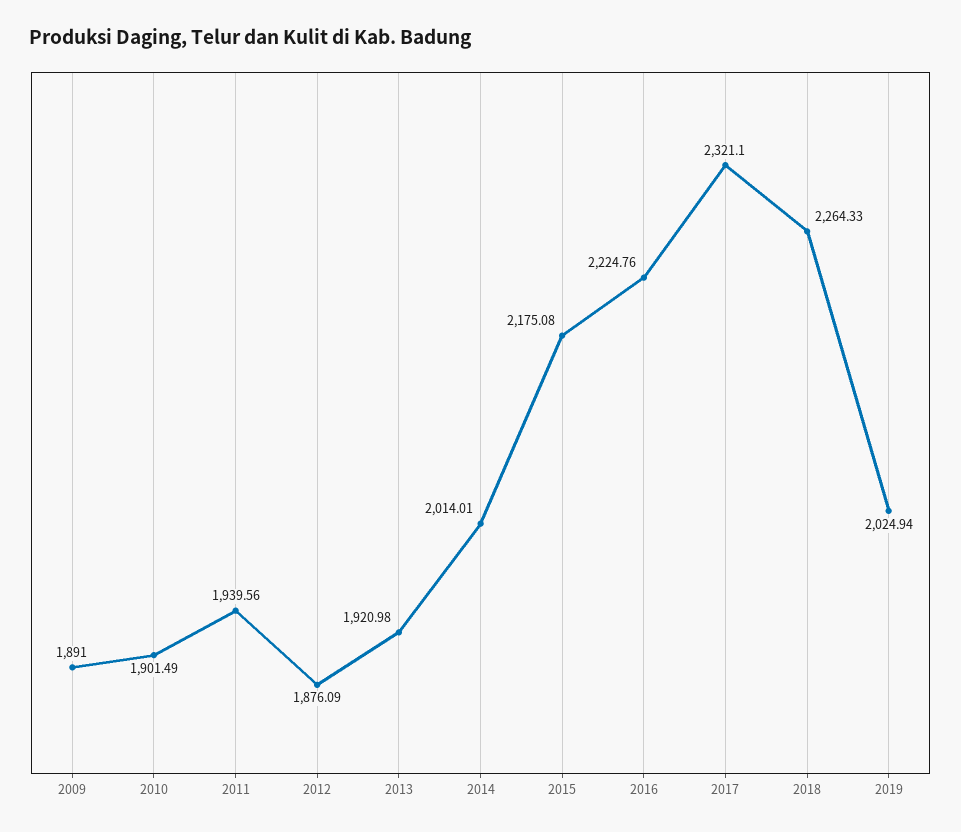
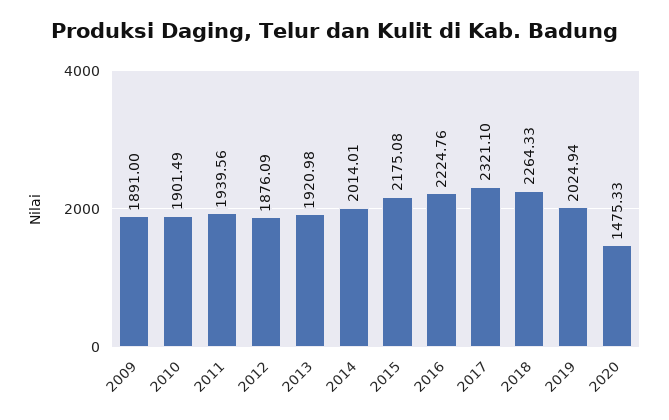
2020: none -> 1475.33

